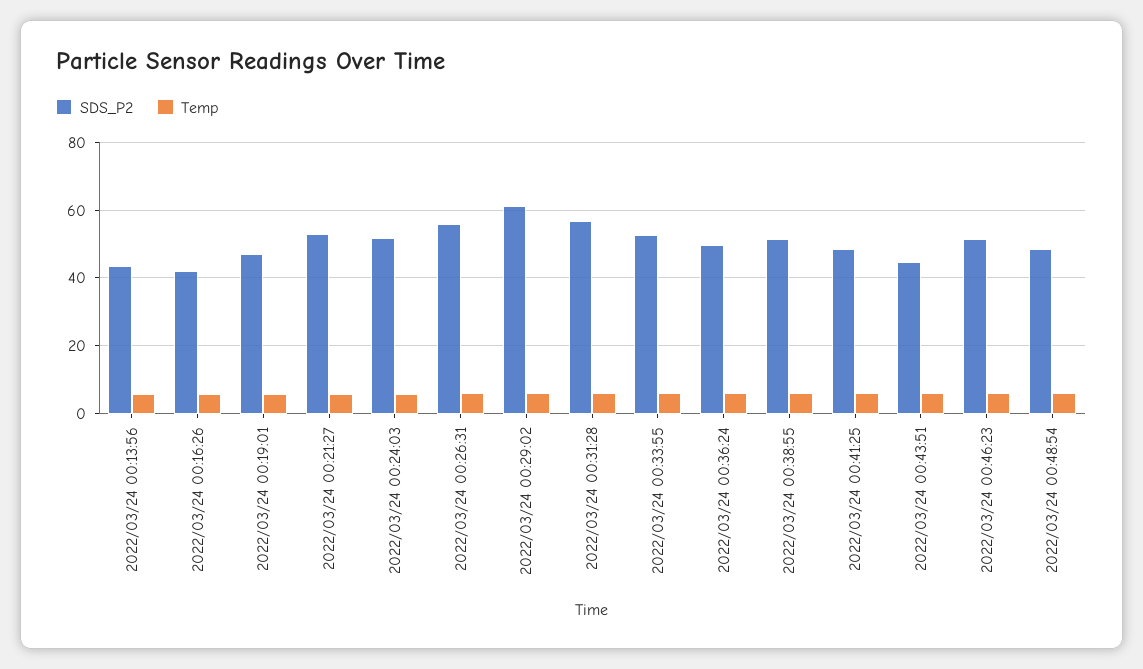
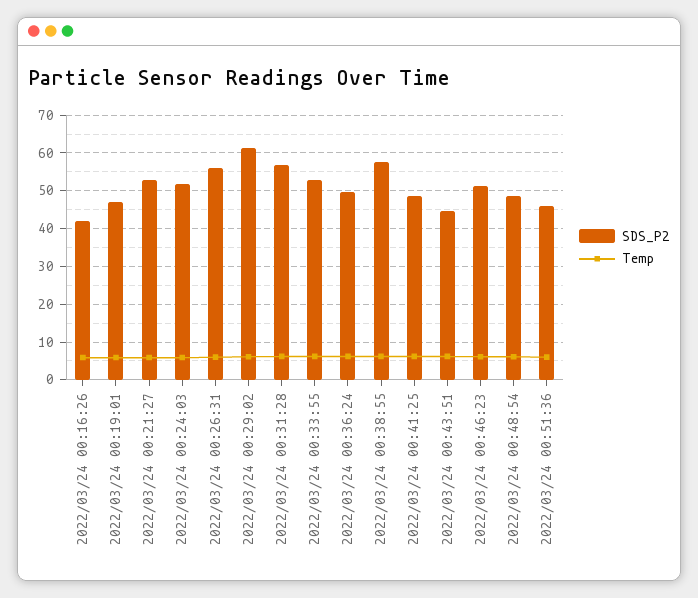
SDS_P2, 2022/03/24 00:13:56: 44 -> none
Temp, 2022/03/24 00:13:56: 6 -> none
SDS_P2, 2022/03/24 00:38:55: 52 -> 58
SDS_P2, 2022/03/24 00:51:36: none -> 46
Temp, 2022/03/24 00:51:36: none -> 6

